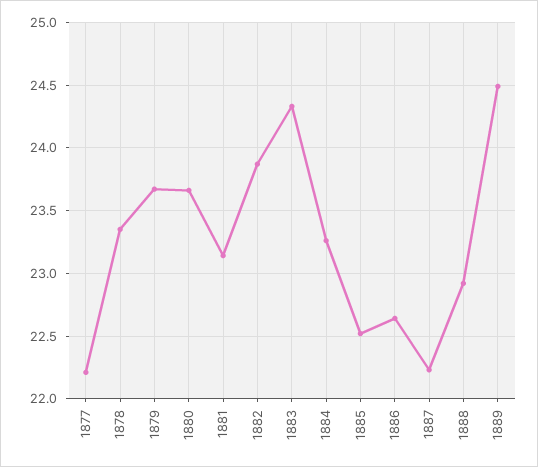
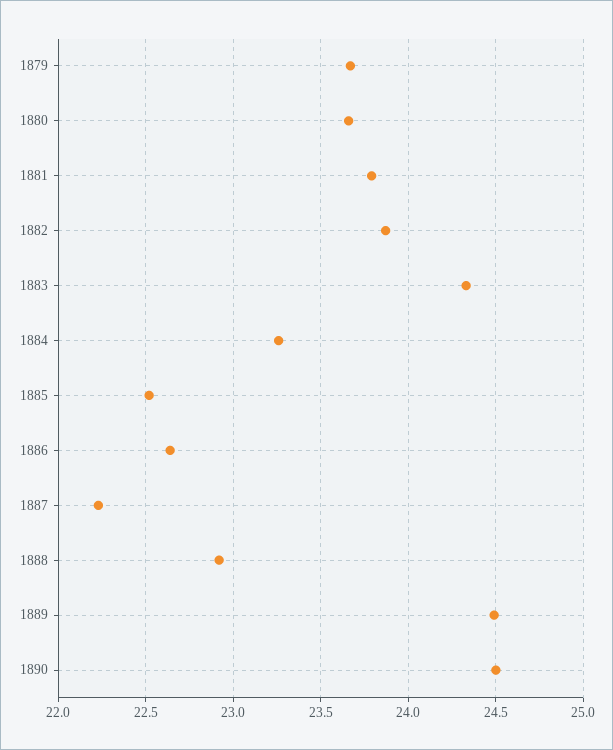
1877: 22.2 -> none
1878: 23.35 -> none
1881: 23.15 -> 23.8
1890: none -> 24.5

